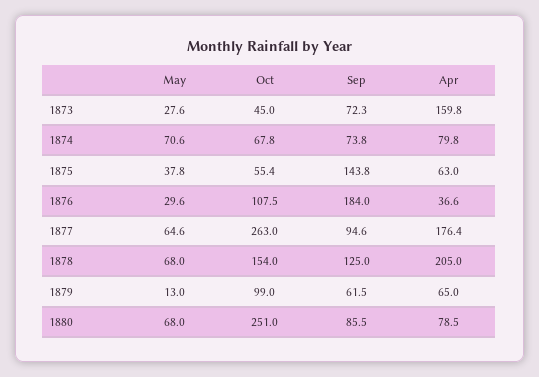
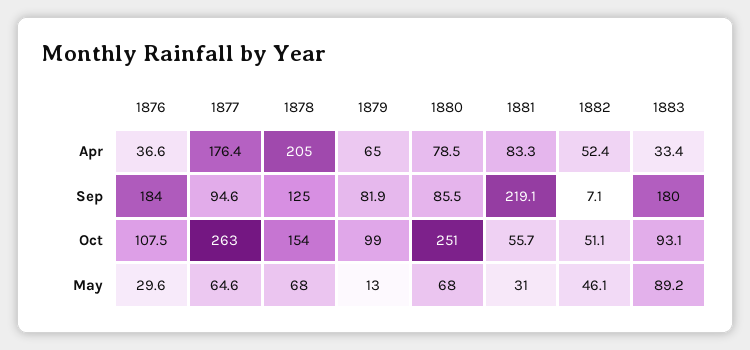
May, 1873: 27.6 -> none
Oct, 1873: 45 -> none
Sep, 1873: 72.3 -> none
Apr, 1873: 159.8 -> none
May, 1874: 70.6 -> none
Oct, 1874: 67.8 -> none
Sep, 1874: 73.8 -> none
Apr, 1874: 79.8 -> none
May, 1875: 37.8 -> none
Oct, 1875: 55.4 -> none
Sep, 1875: 143.8 -> none
Apr, 1875: 63 -> none
Sep, 1879: 61.5 -> 81.9
Apr, 1881: none -> 83.3
Apr, 1882: none -> 52.4
Apr, 1883: none -> 33.4
Sep, 1881: none -> 219.1
Sep, 1882: none -> 7.1
Sep, 1883: none -> 180
Oct, 1881: none -> 55.7
Oct, 1882: none -> 51.1
Oct, 1883: none -> 93.1
May, 1881: none -> 31
May, 1882: none -> 46.1
May, 1883: none -> 89.2

